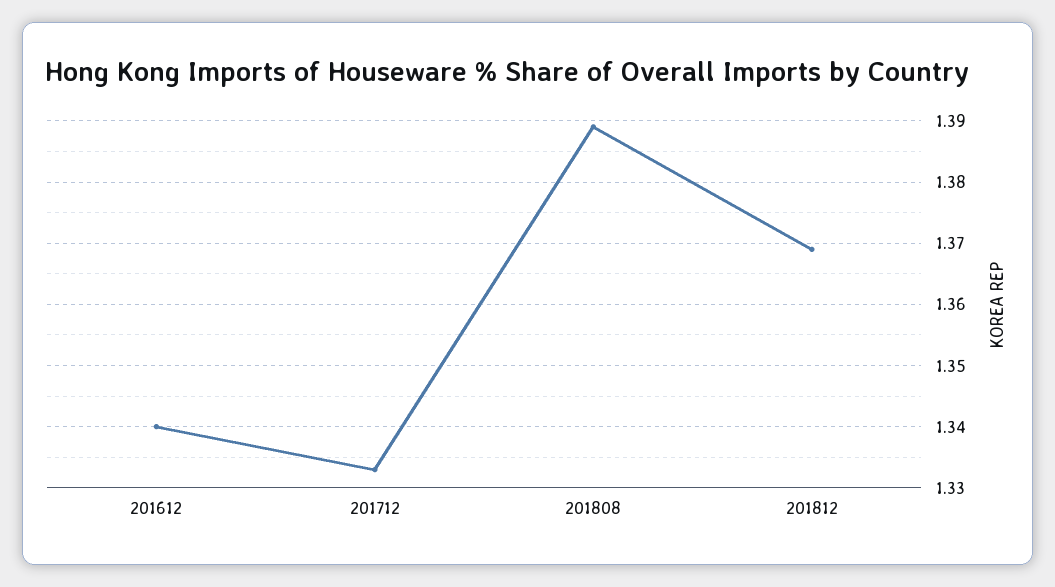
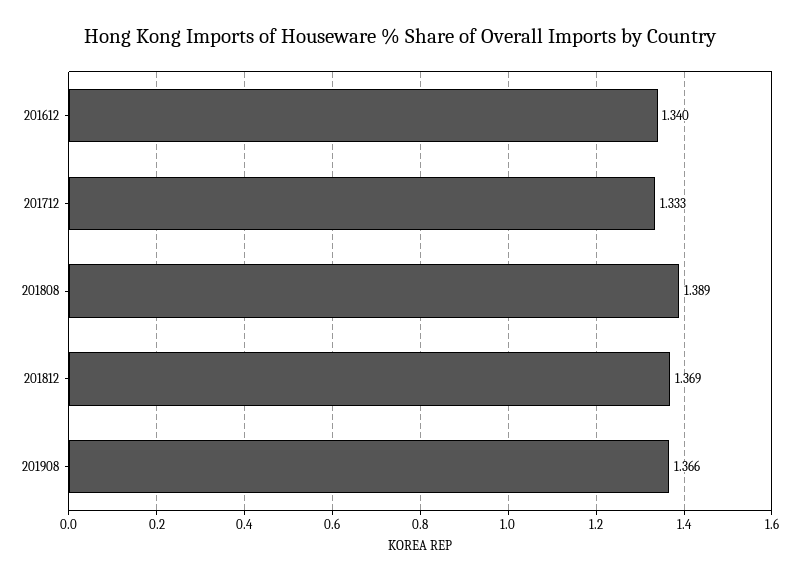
201908: none -> 1.366

